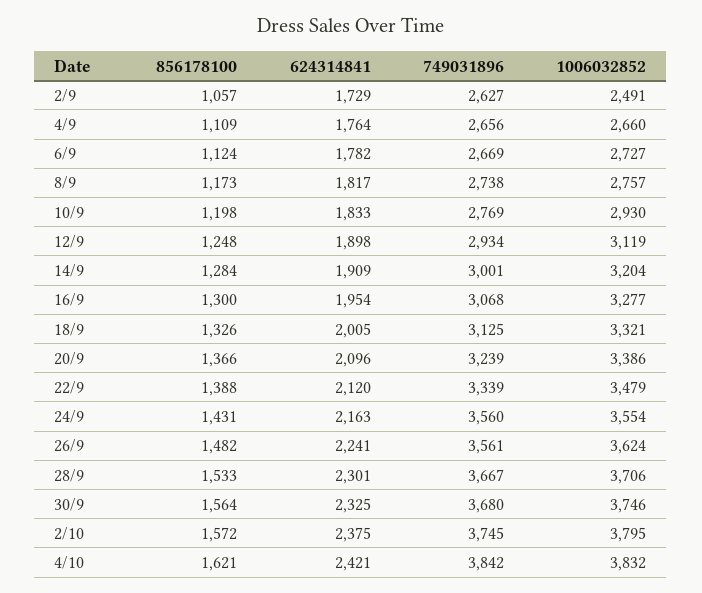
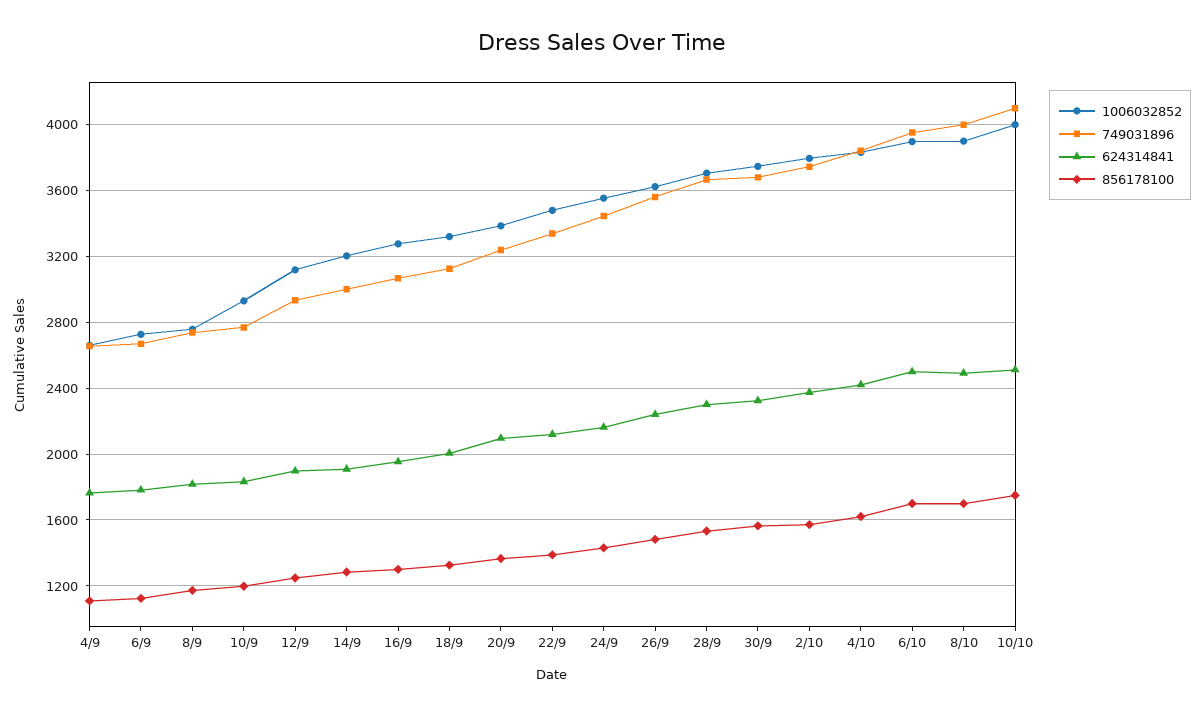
856178100, 2/9: 1057 -> none
624314841, 2/9: 1729 -> none
749031896, 2/9: 2627 -> none
1006032852, 2/9: 2491 -> none
749031896, 24/9: 3560 -> 3450
1006032852, 6/10: none -> 3900
749031896, 6/10: none -> 3950
624314841, 6/10: none -> 2500
856178100, 6/10: none -> 1700
1006032852, 8/10: none -> 3900
749031896, 8/10: none -> 4000
624314841, 8/10: none -> 2500
856178100, 8/10: none -> 1700
1006032852, 10/10: none -> 4000
749031896, 10/10: none -> 4100
624314841, 10/10: none -> 2500
856178100, 10/10: none -> 1750

